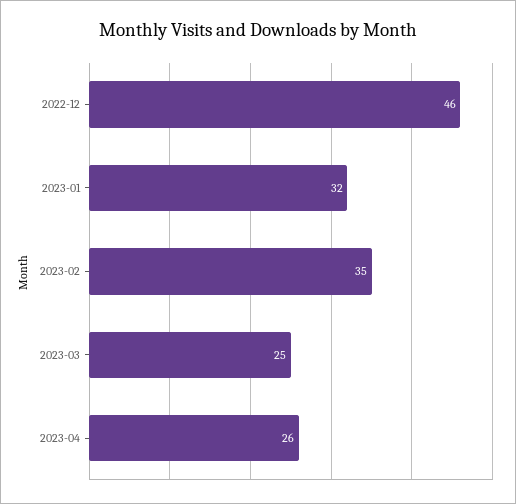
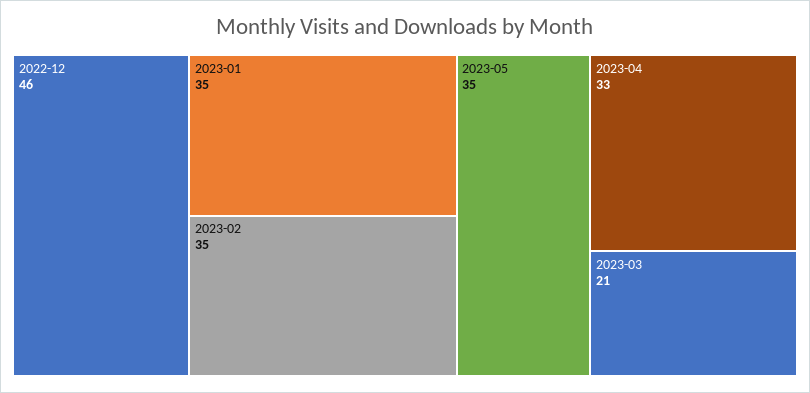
2023-01: 32 -> 35
2023-03: 25 -> 21
2023-04: 26 -> 33
2023-05: none -> 35

